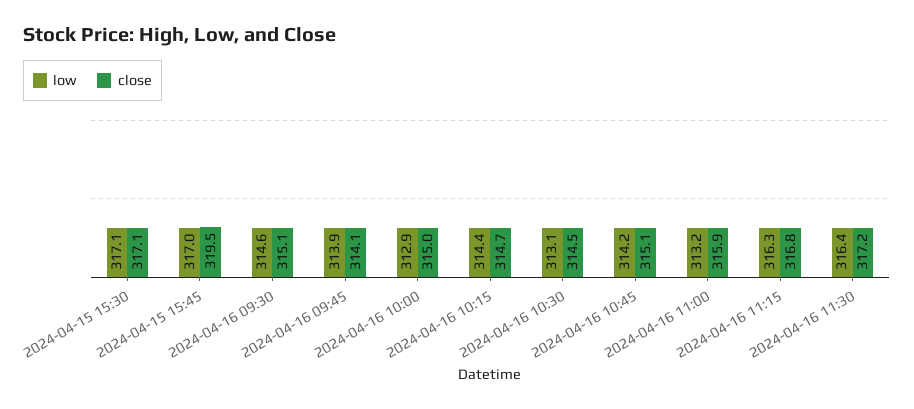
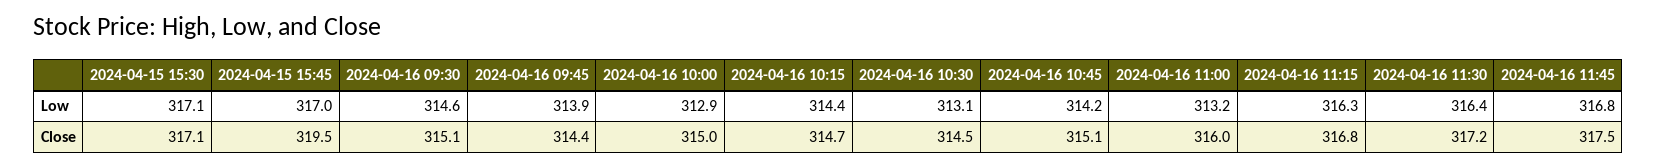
close, 2024-04-16 09:45: 314.1 -> 314.4
close, 2024-04-16 11:00: 315.9 -> 316
low, 2024-04-16 11:45: none -> 316.8
close, 2024-04-16 11:45: none -> 317.5

